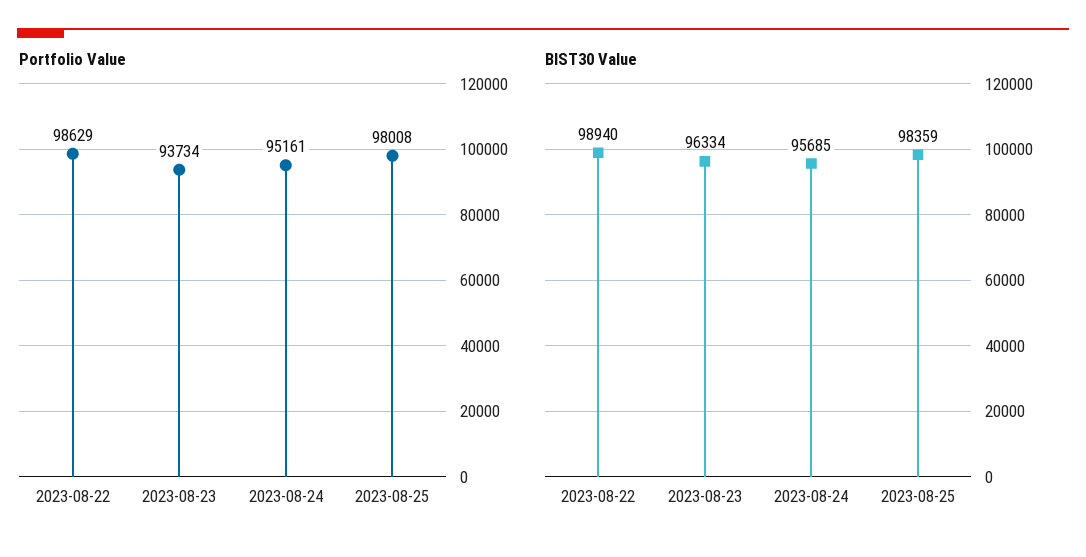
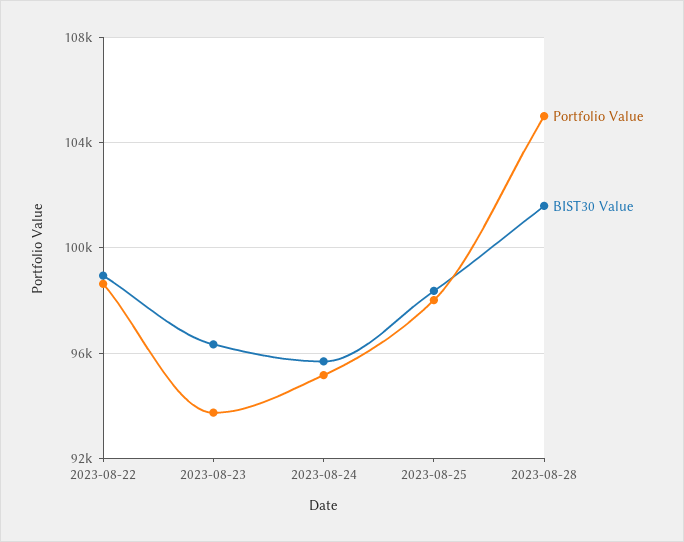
Portfolio Value, 2023-08-28: none -> 105000
BIST30 Value, 2023-08-28: none -> 101500

